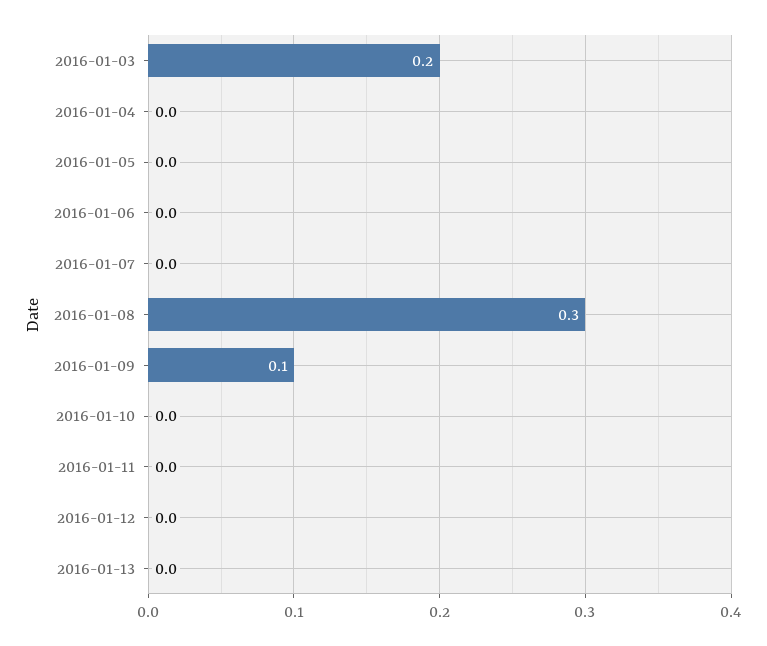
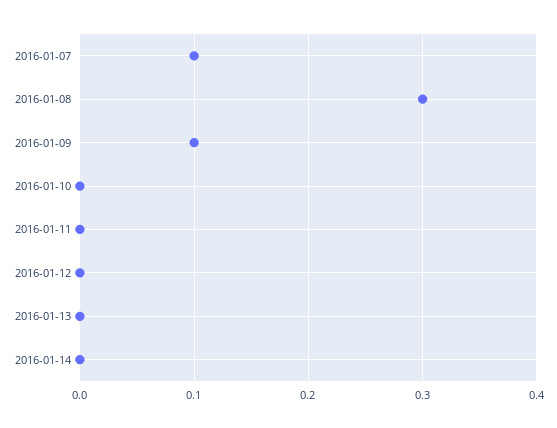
2016-01-03: 0.2 -> none
2016-01-04: 0 -> none
2016-01-05: 0 -> none
2016-01-06: 0 -> none
2016-01-07: 0 -> 0.1
2016-01-14: none -> 0

